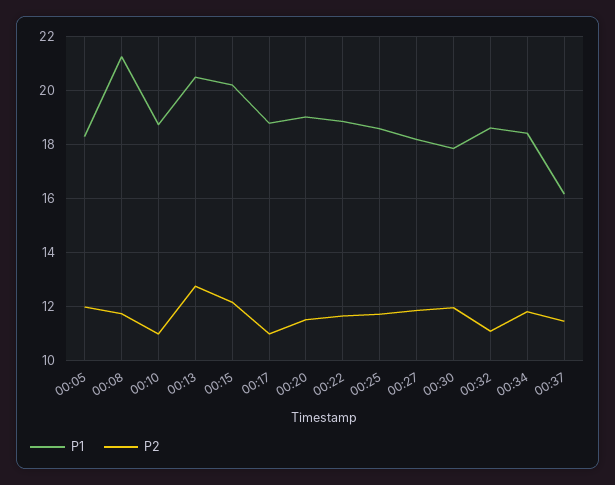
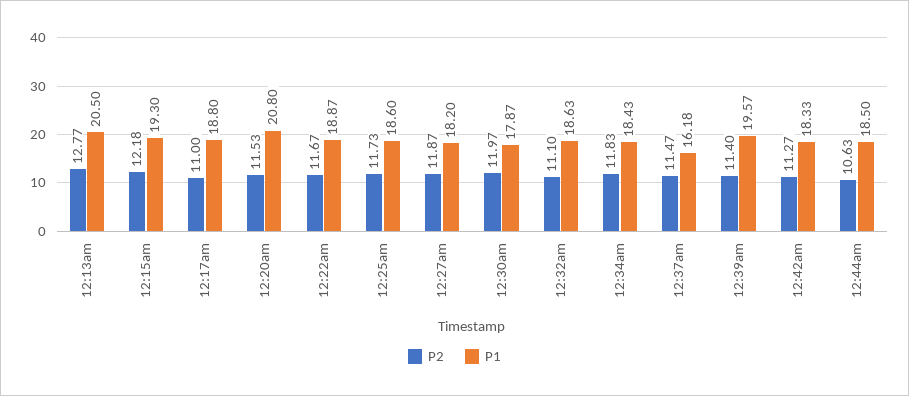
P1, 00:05: 18.25 -> none
P2, 00:05: 12 -> none
P1, 00:08: 21.25 -> none
P2, 00:08: 11.75 -> none
P1, 00:10: 18.75 -> none
P2, 00:10: 11 -> none
P1, 00:15: 20.25 -> 19.3
P1, 00:20: 19 -> 20.8
P2, 12:39am: none -> 11.4
P1, 12:39am: none -> 19.57
P2, 12:42am: none -> 11.27
P1, 12:42am: none -> 18.33
P2, 12:44am: none -> 10.63
P1, 12:44am: none -> 18.5

